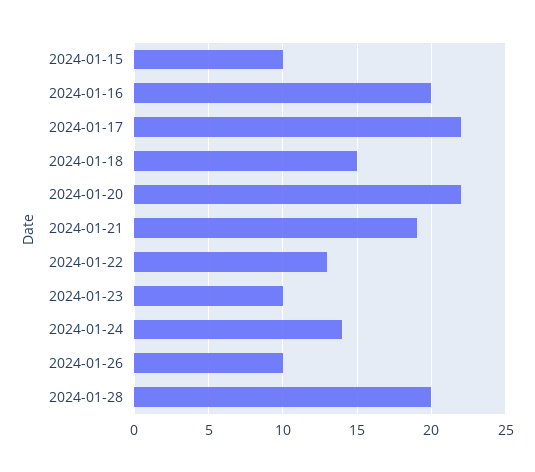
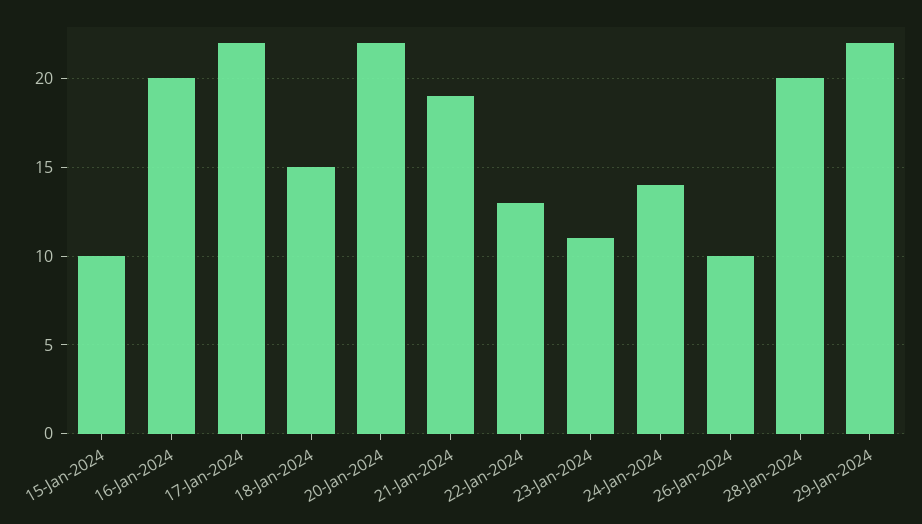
2024-01-23: 10 -> 11
29-Jan-2024: none -> 22

